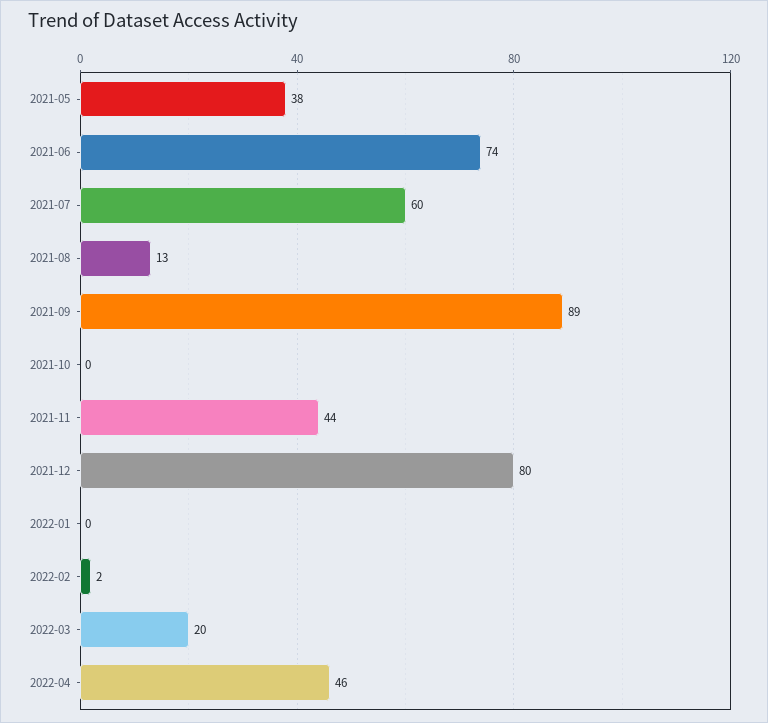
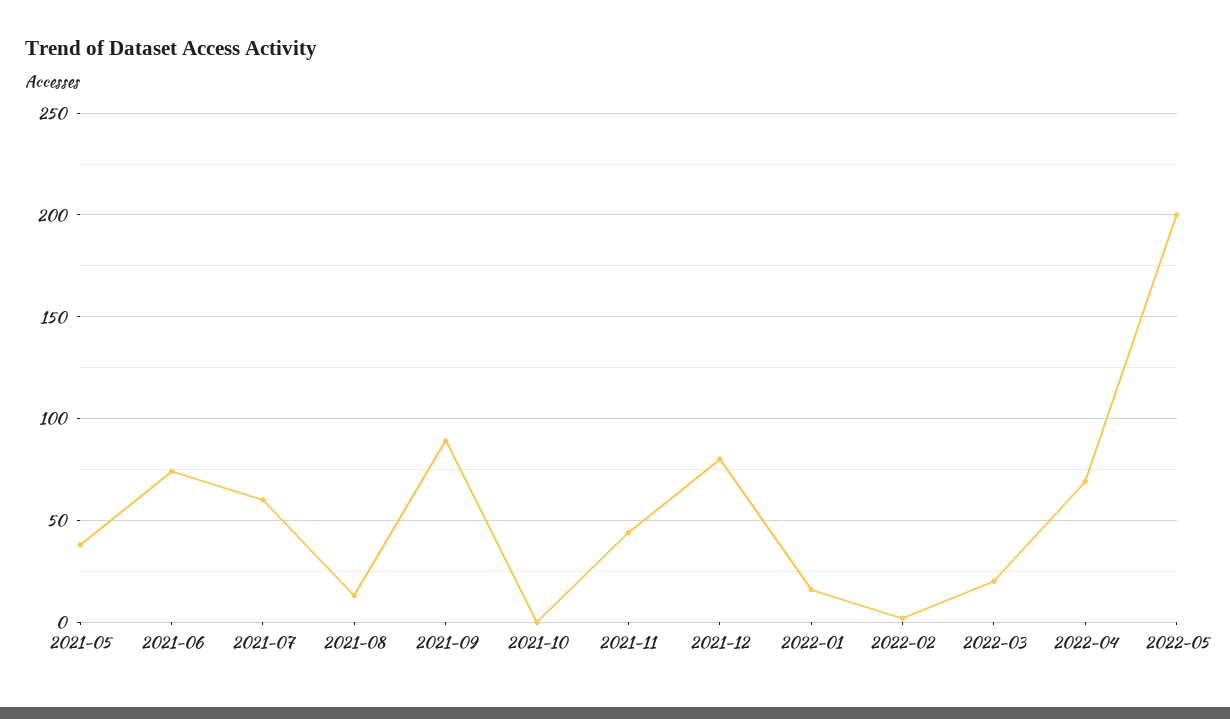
2022-01: 0 -> 15
2022-04: 46 -> 70
2022-05: none -> 200

